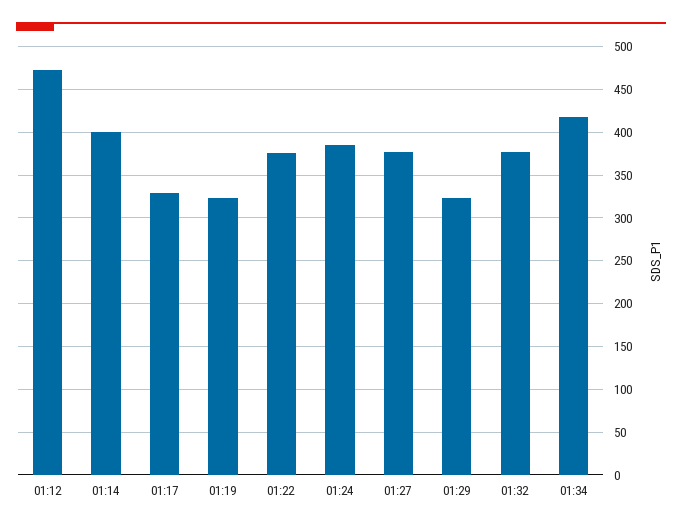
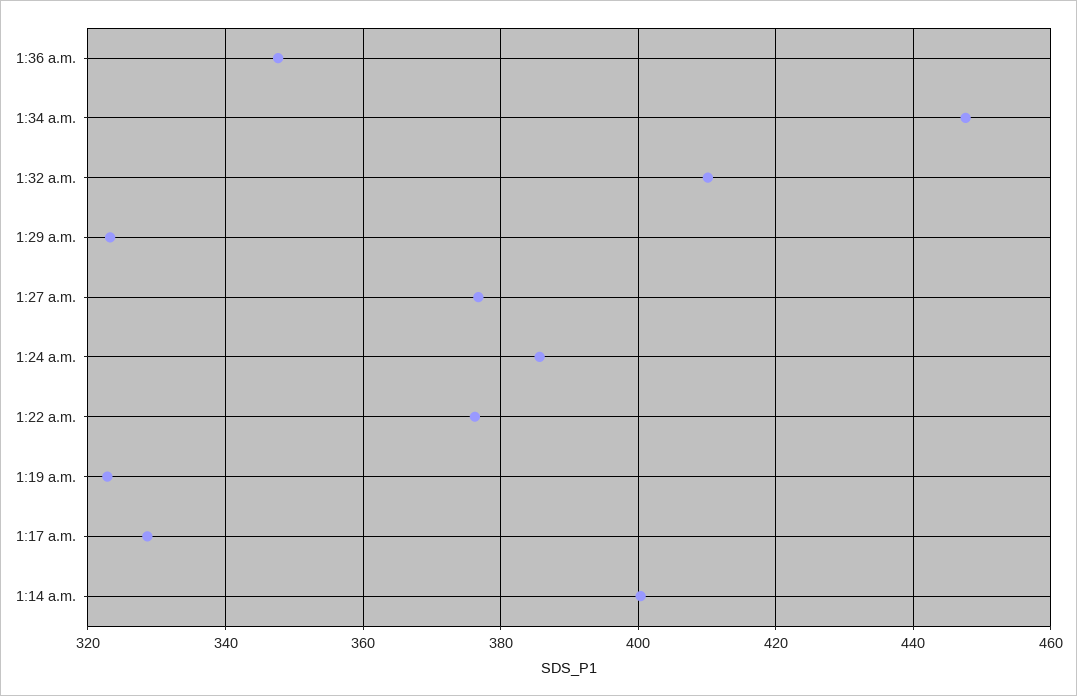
01:12: 470 -> none
01:32: 380 -> 410
01:34: 420 -> 448
1:36 a.m.: none -> 348

